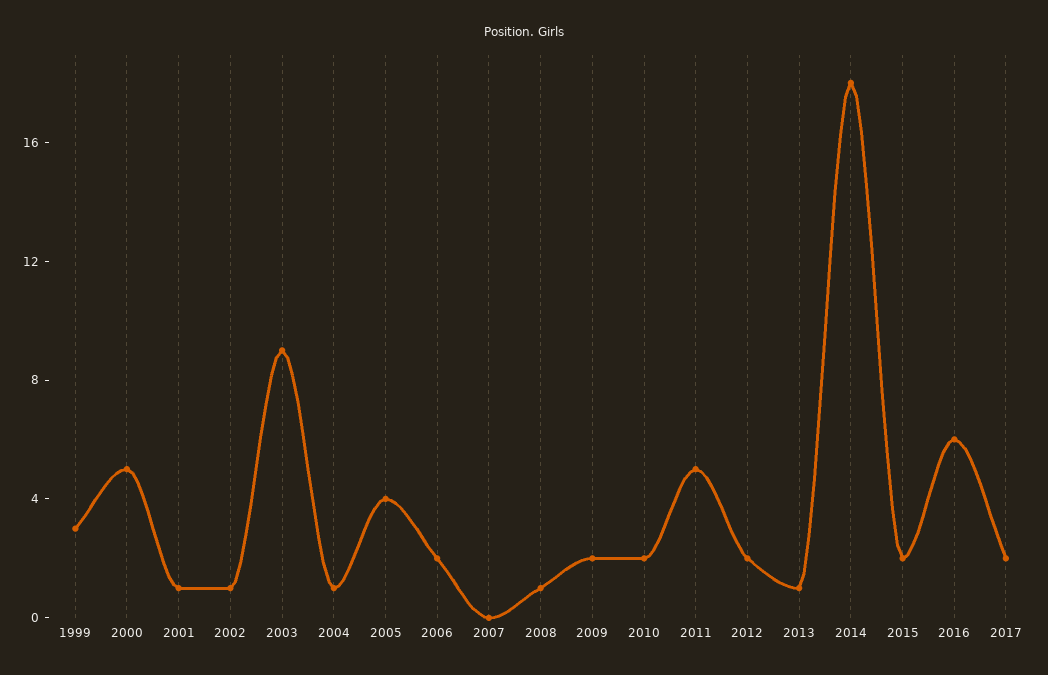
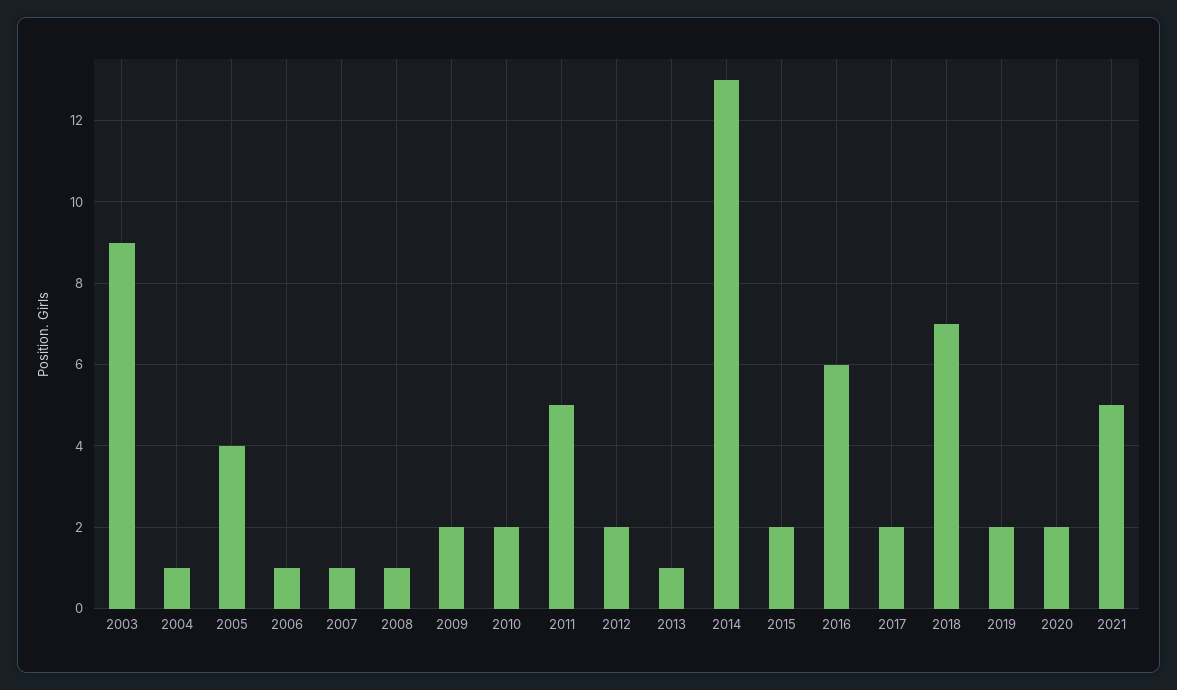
1999: 3 -> none
2000: 5 -> none
2001: 1 -> none
2002: 1 -> none
2006: 2 -> 1
2007: 0 -> 1
2014: 18 -> 13
2018: none -> 7
2019: none -> 2
2020: none -> 2
2021: none -> 5

